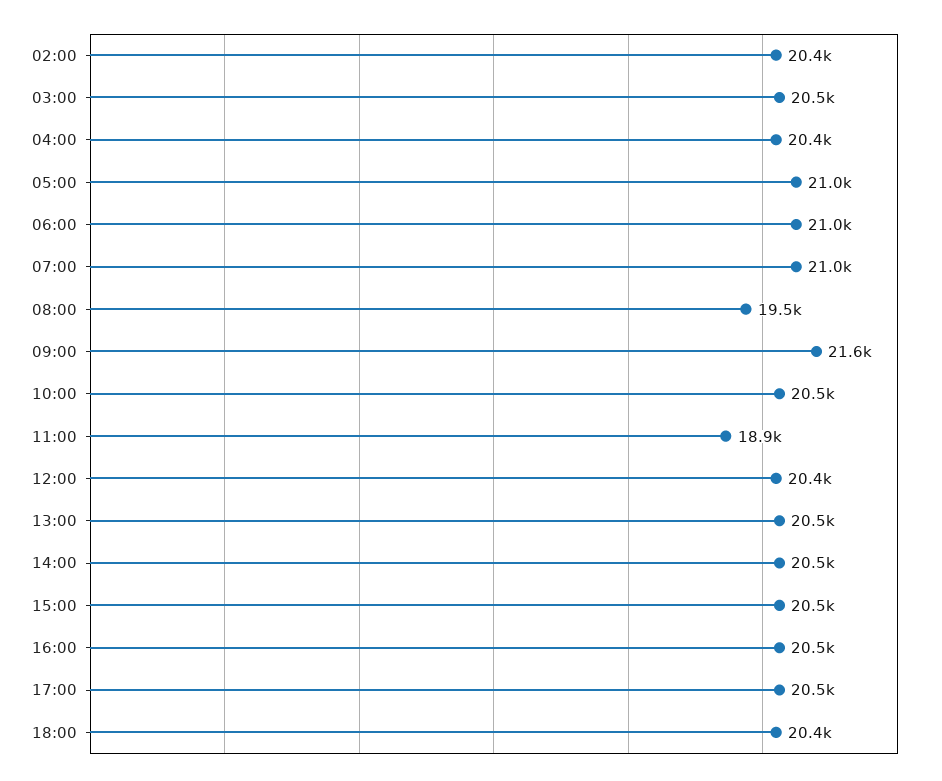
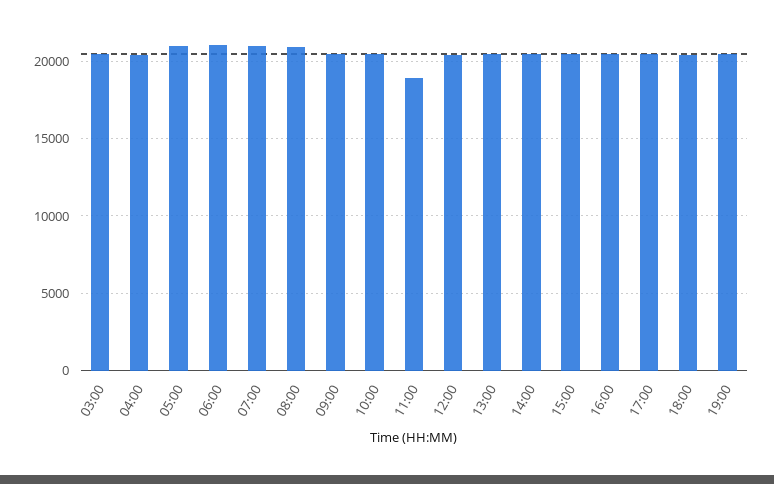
02:00: 20400 -> none
08:00: 19500 -> 21000
09:00: 21600 -> 20500
19:00: none -> 20500

